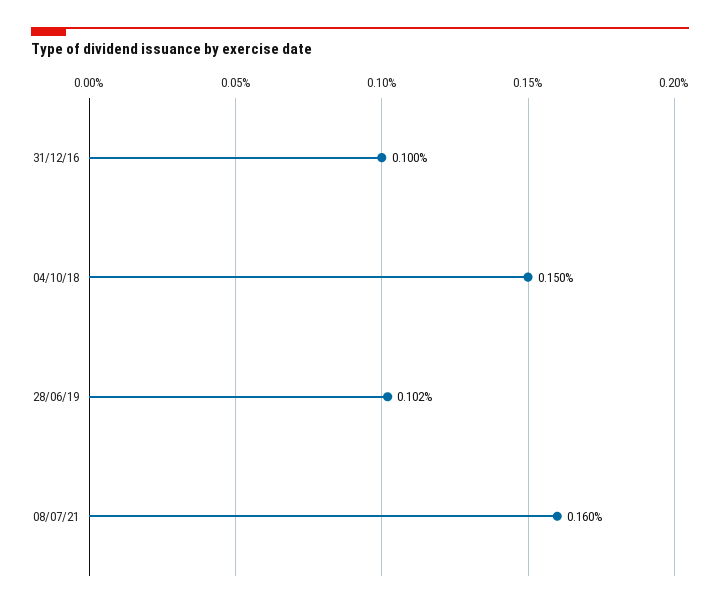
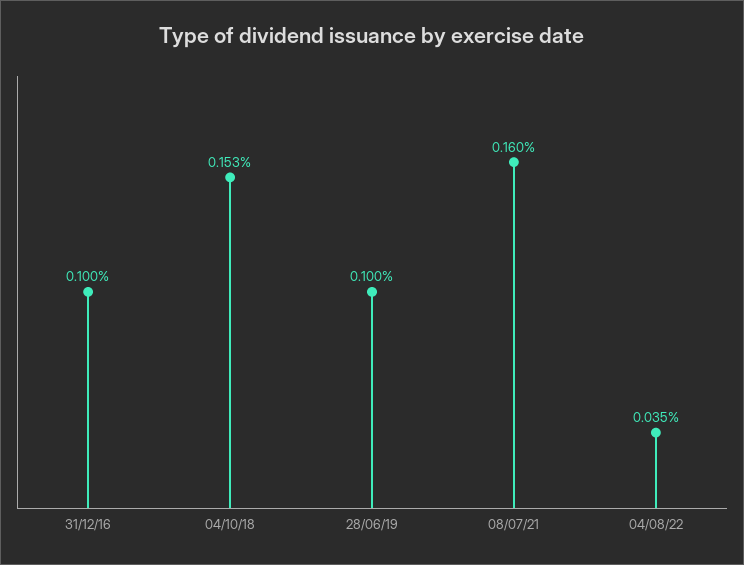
04/10/18: 0.15 -> 0.153
28/06/19: 0.102 -> 0.1
04/08/22: none -> 0.035

